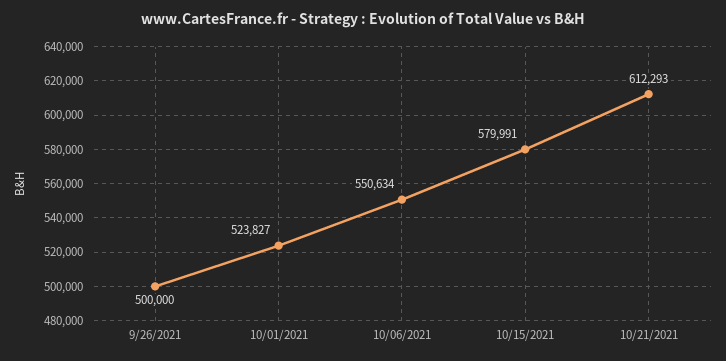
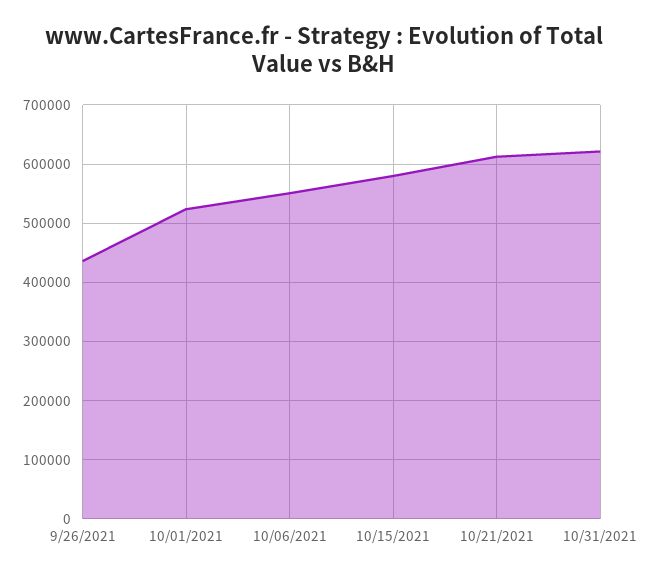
9/26/2021: 500000 -> 440000
10/31/2021: none -> 620000

